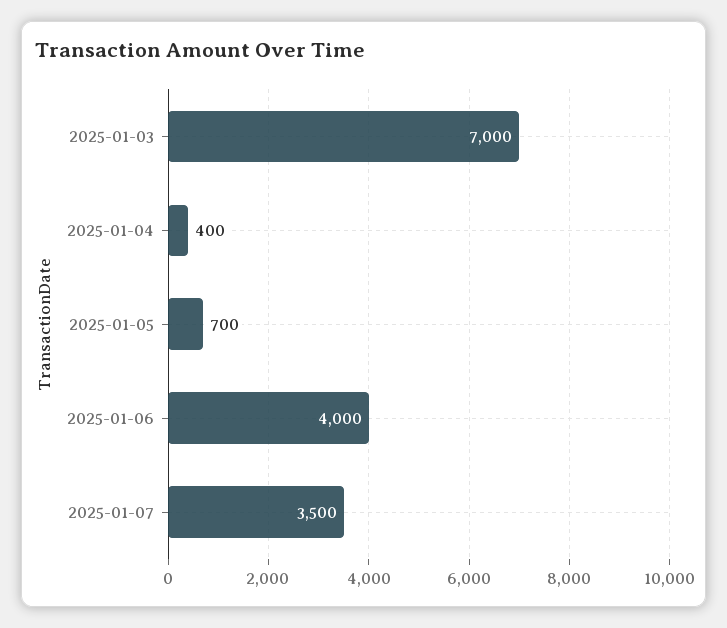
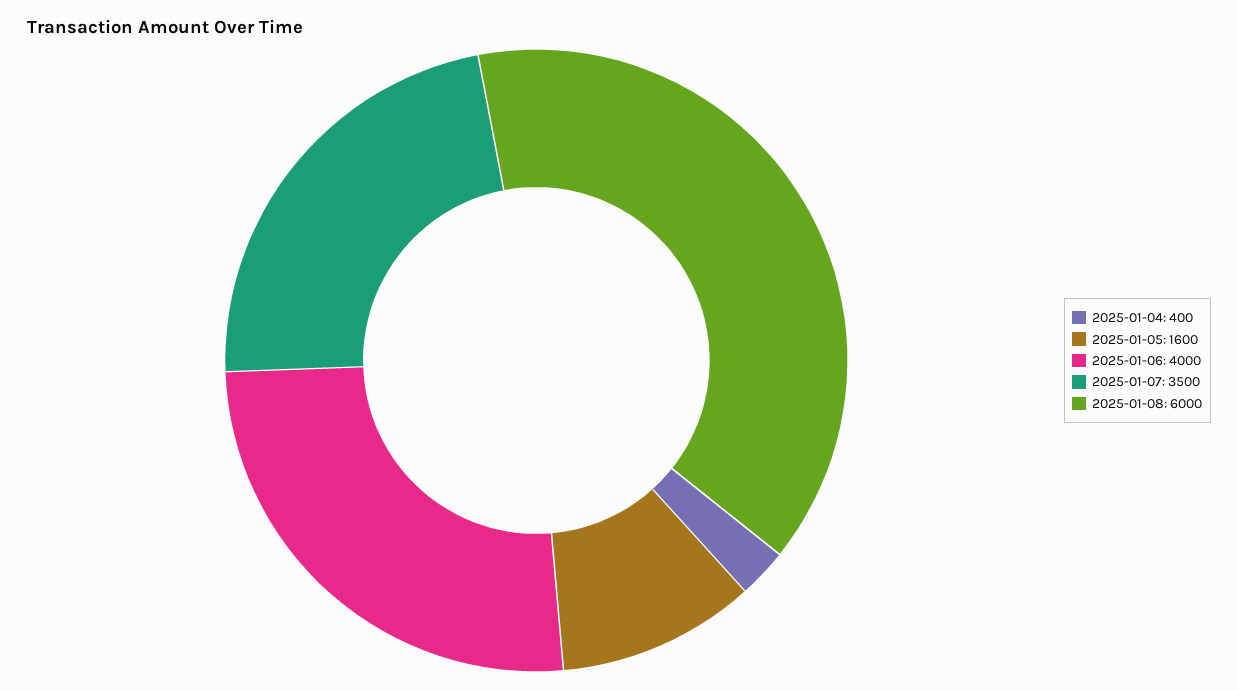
2025-01-03: 7000 -> none
2025-01-05: 700 -> 1600
2025-01-08: none -> 6000

